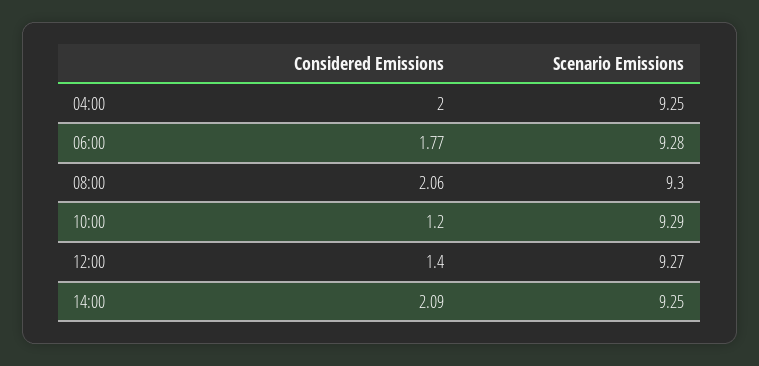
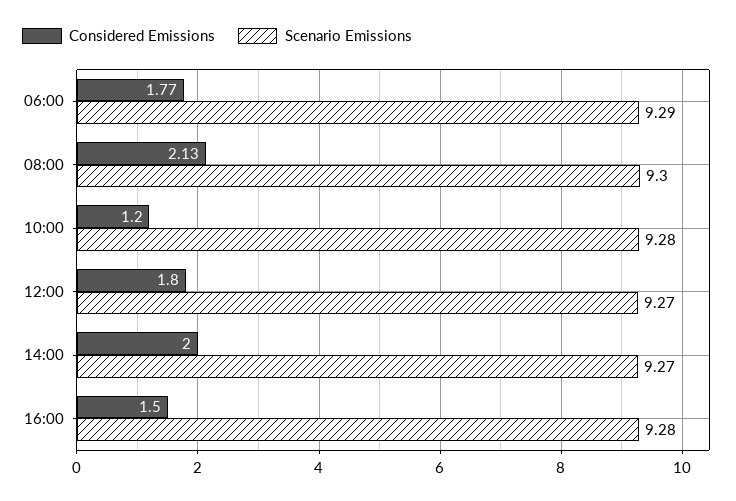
Considered Emissions, 04:00: 2 -> none
Scenario Emissions, 04:00: 9.25 -> none
Scenario Emissions, 06:00: 9.28 -> 9.29
Considered Emissions, 08:00: 2.06 -> 2.13
Scenario Emissions, 10:00: 9.29 -> 9.28
Considered Emissions, 12:00: 1.4 -> 1.8
Considered Emissions, 14:00: 2.09 -> 2
Scenario Emissions, 14:00: 9.25 -> 9.27
Considered Emissions, 16:00: none -> 1.5
Scenario Emissions, 16:00: none -> 9.28

